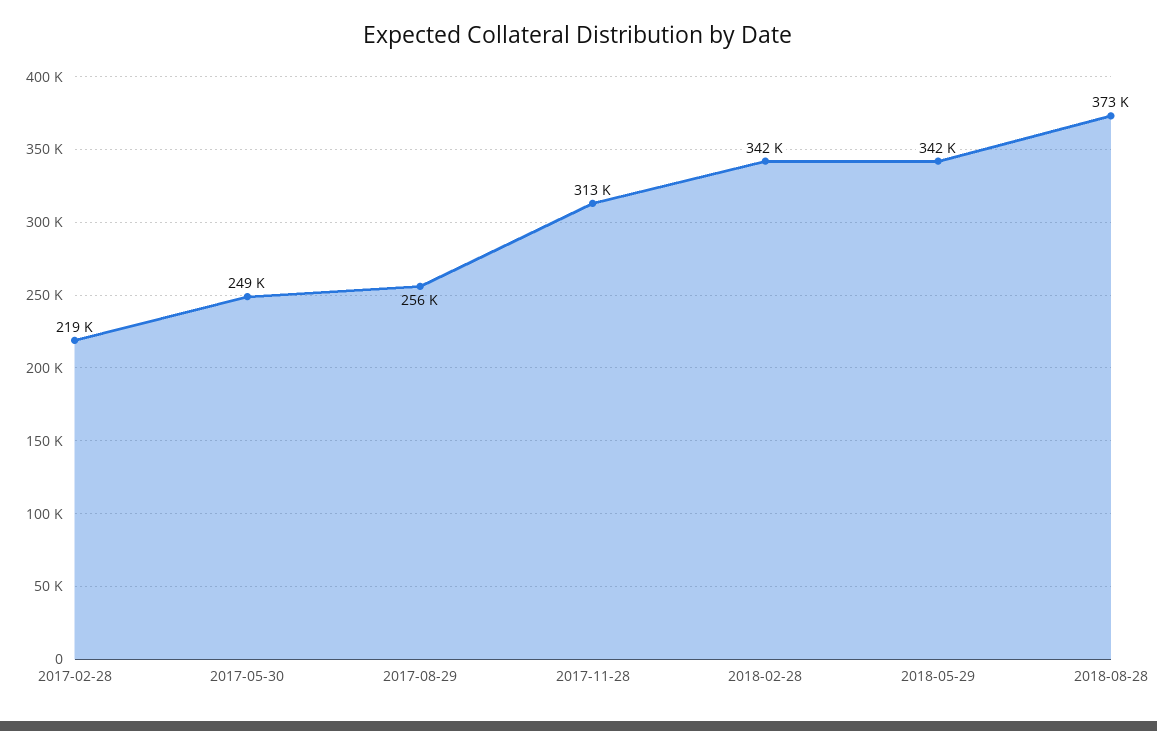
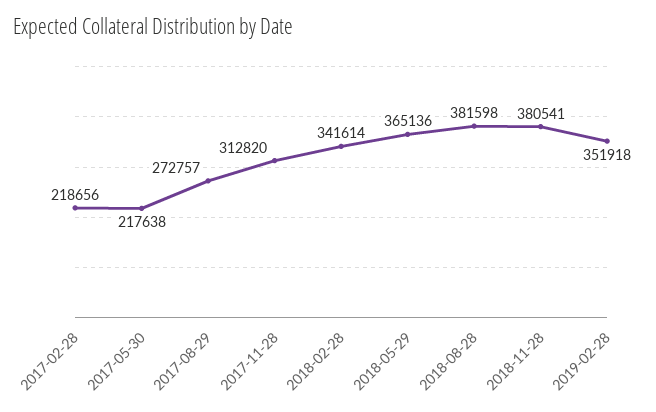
2017-05-30: 249000 -> 217638
2017-08-29: 256000 -> 272757
2018-05-29: 342000 -> 365136
2018-08-28: 373000 -> 381598
2018-11-28: none -> 380541
2019-02-28: none -> 351918

